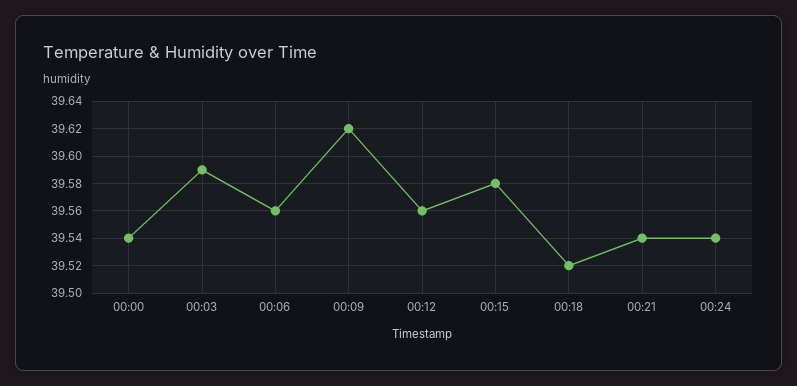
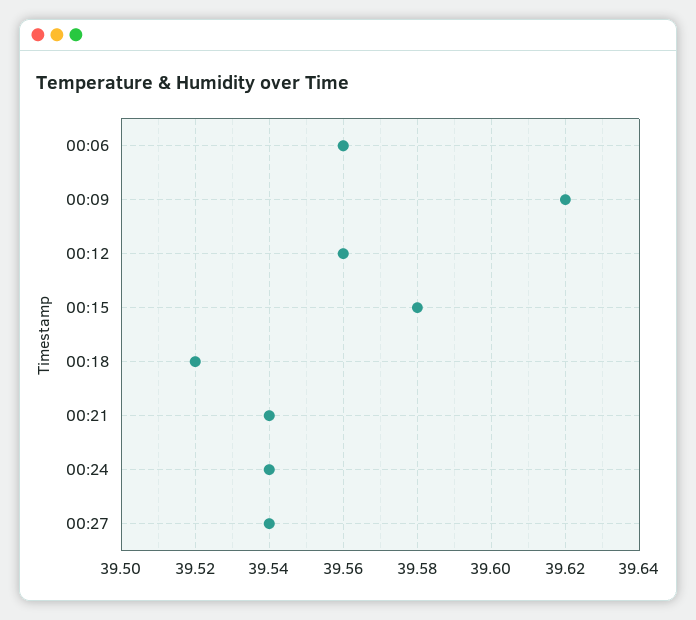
00:00: 39.54 -> none
00:03: 39.59 -> none
00:27: none -> 39.54

